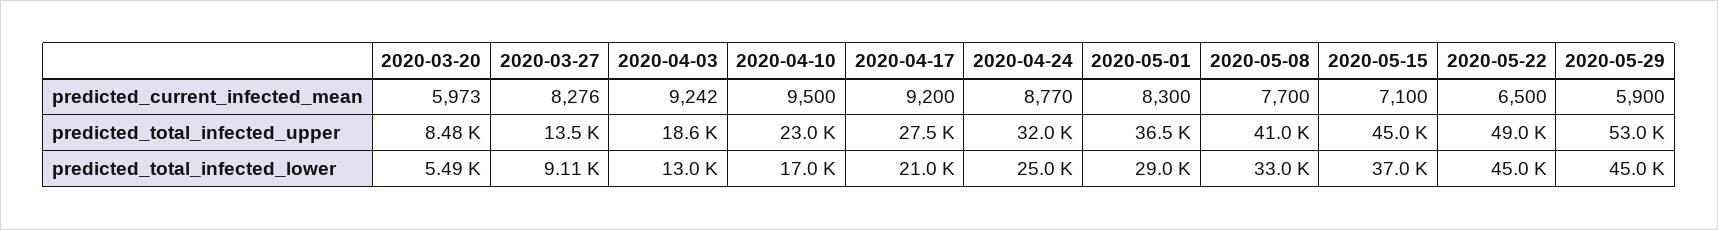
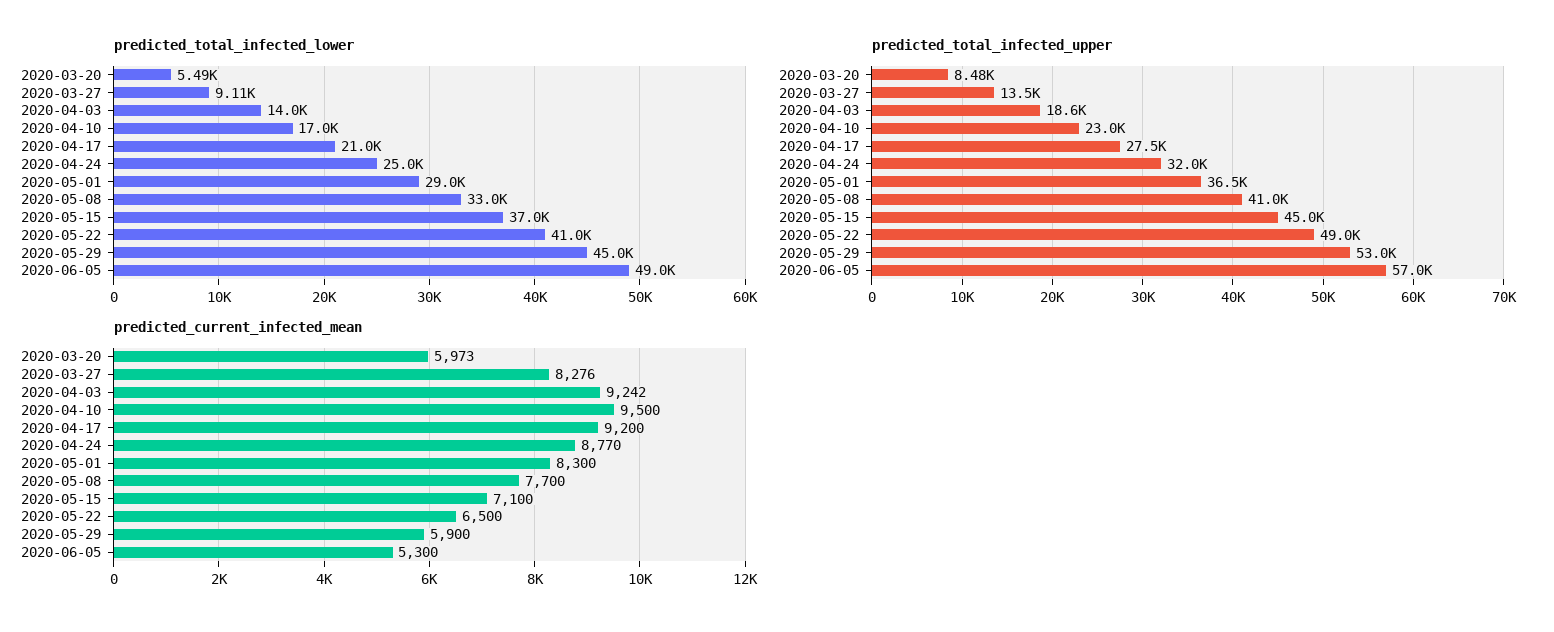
predicted_total_infected_lower, 2020-04-03: 13000 -> 14000
predicted_total_infected_lower, 2020-05-22: 45000 -> 41000
predicted_total_infected_lower, 2020-06-05: none -> 49000
predicted_total_infected_upper, 2020-06-05: none -> 57000
predicted_current_infected_mean, 2020-06-05: none -> 5300

